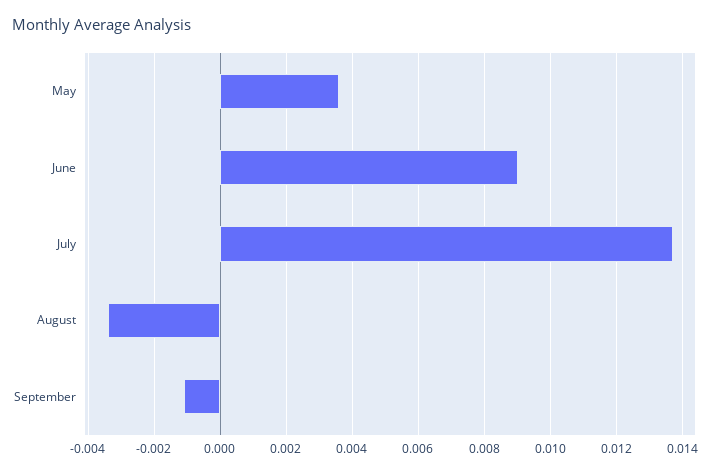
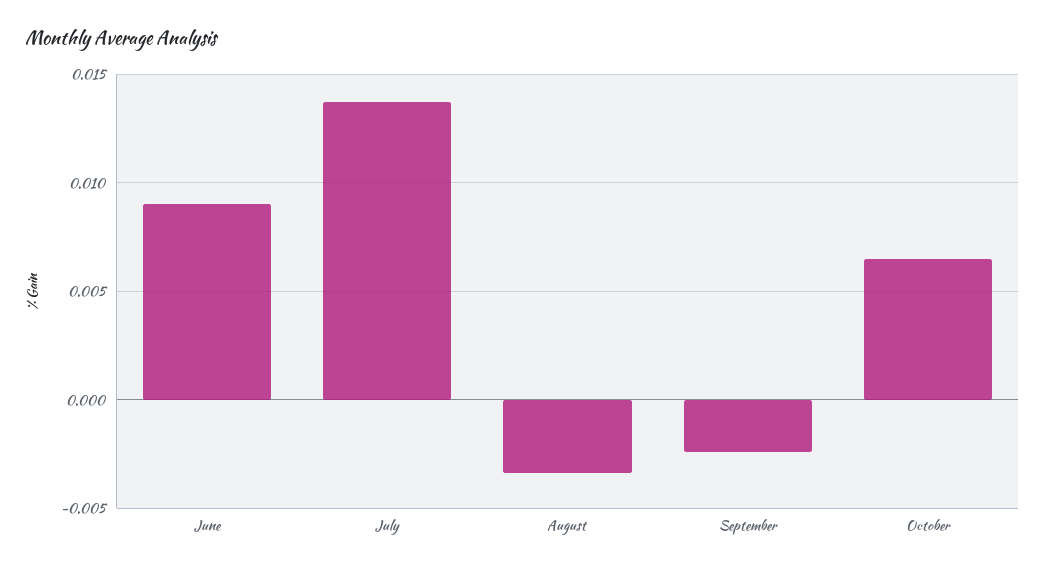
May: 0.0035 -> none
September: -0.001 -> -0.0025
October: none -> 0.0065

